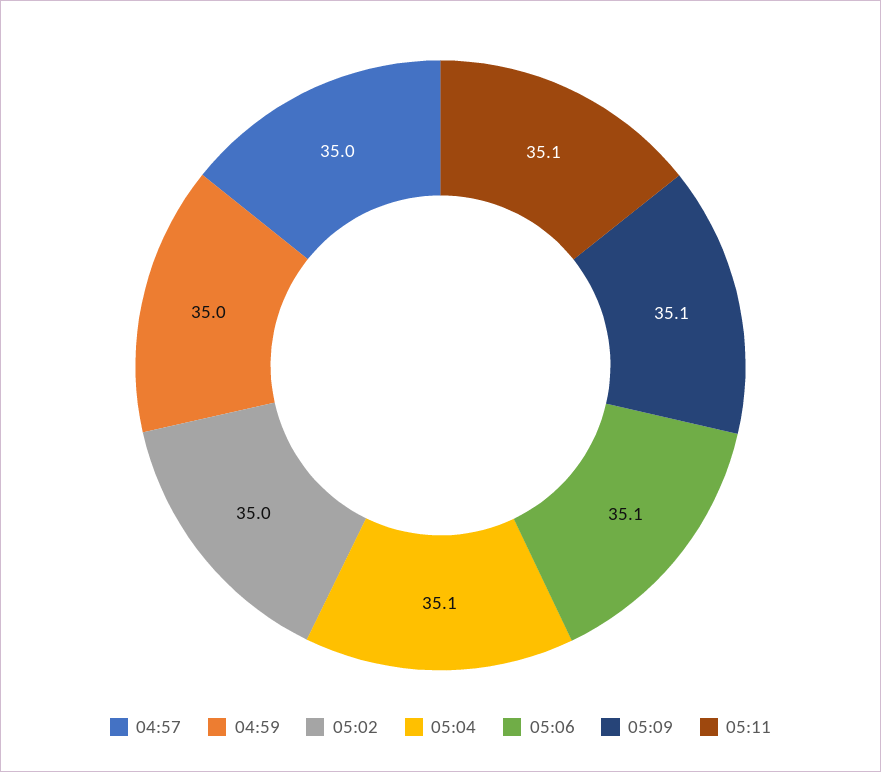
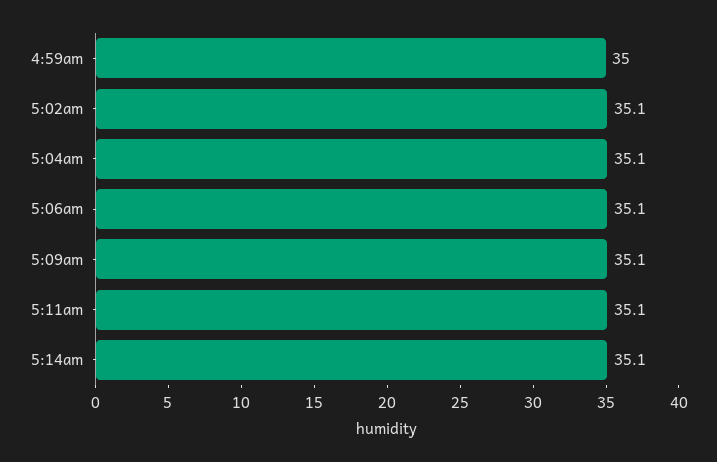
04:57: 35 -> none
05:02: 35 -> 35.1
5:14am: none -> 35.1

